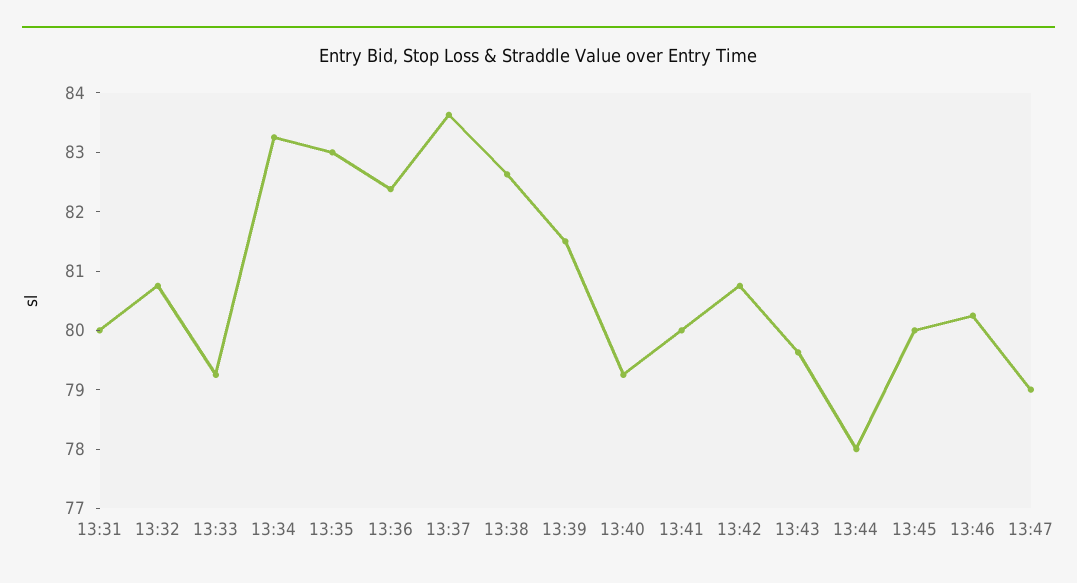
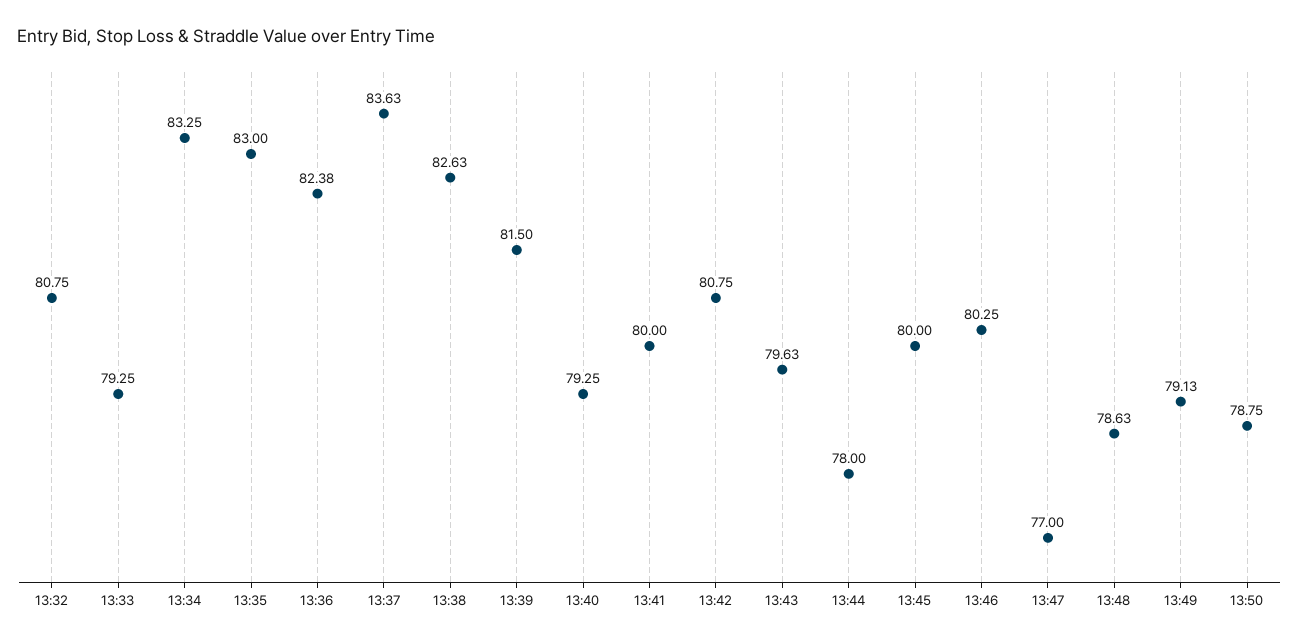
13:31: 80 -> none
13:47: 79 -> 77
13:48: none -> 78.63
13:49: none -> 79.13
13:50: none -> 78.75

